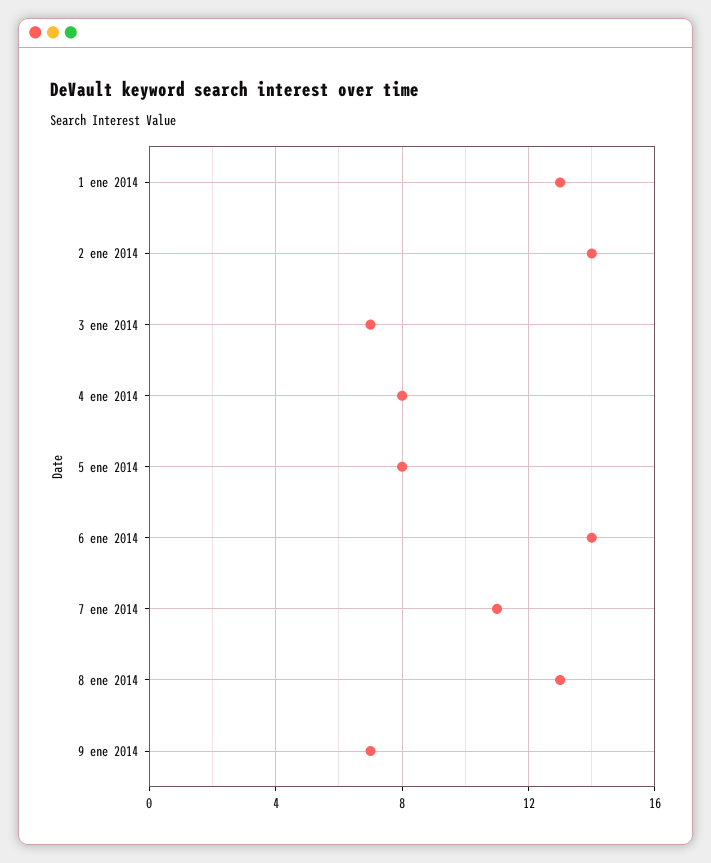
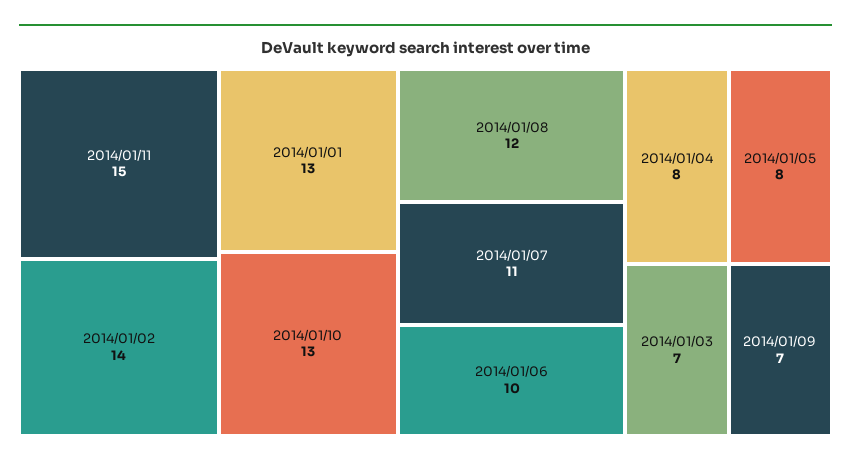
6 ene 2014: 14 -> 10
8 ene 2014: 13 -> 12
2014/01/11: none -> 15
2014/01/10: none -> 13

